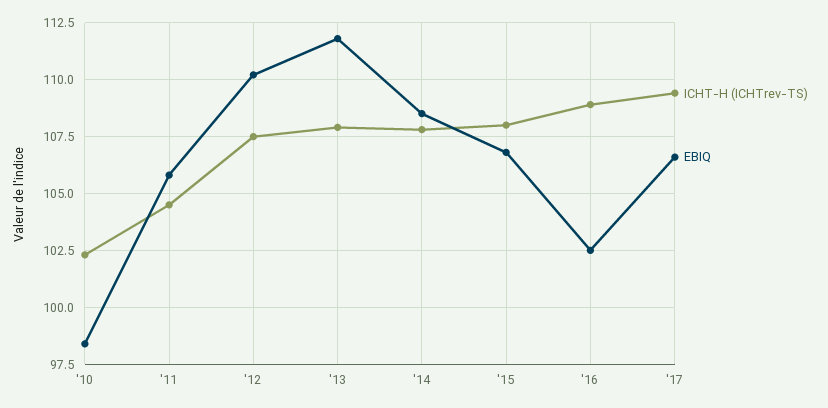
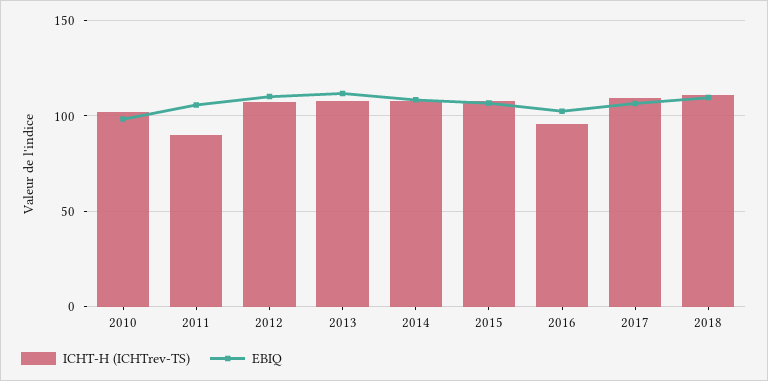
ICHT-H (ICHTrev-TS), '11: 104.5 -> 90
ICHT-H (ICHTrev-TS), '16: 109 -> 95
ICHT-H (ICHTrev-TS), 2018: none -> 110
EBIQ, 2018: none -> 110

